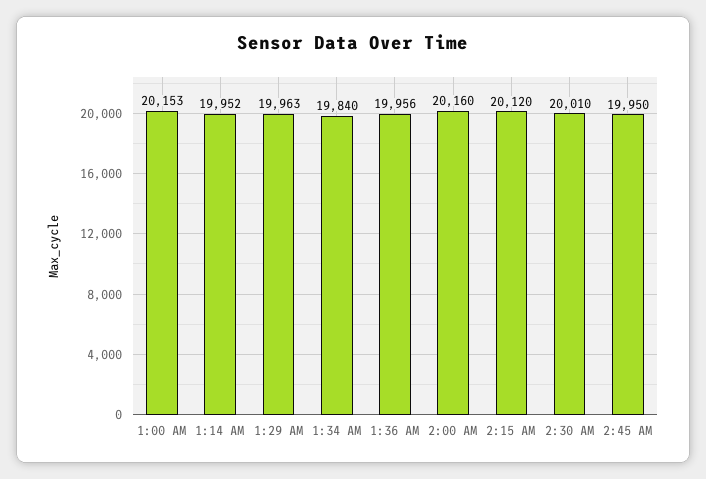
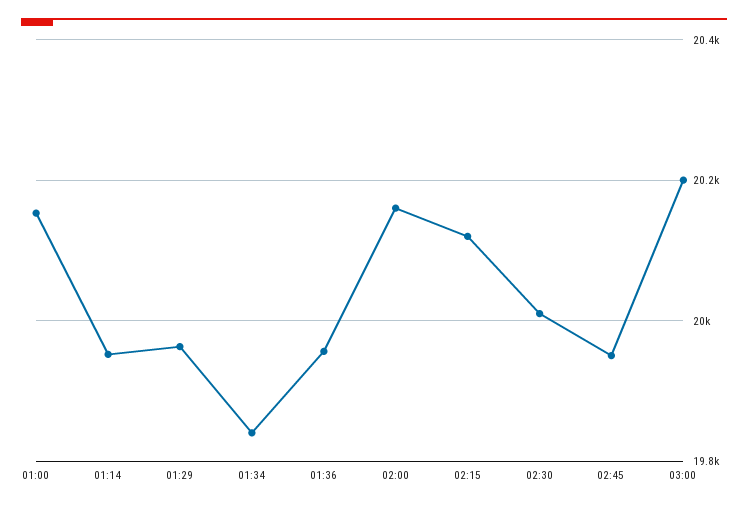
03:00: none -> 20200

